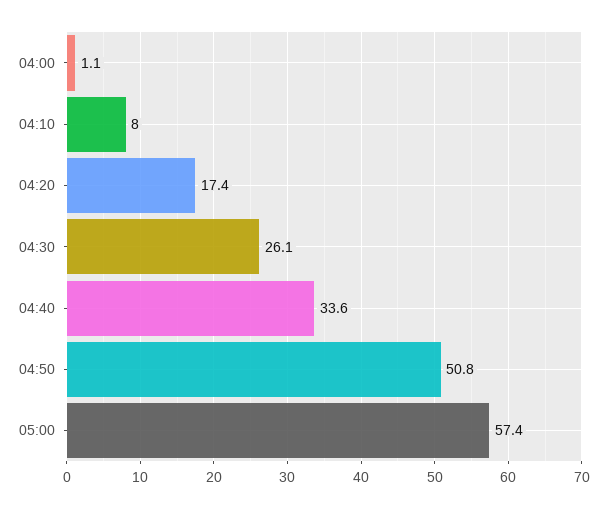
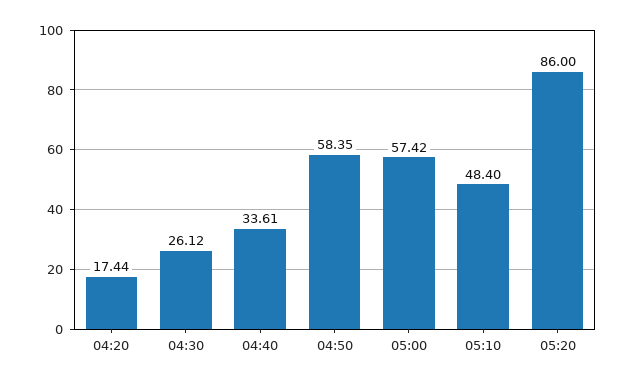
04:00: 1.1 -> none
04:10: 8 -> none
04:50: 50.8 -> 58.35
05:10: none -> 48.4
05:20: none -> 86

